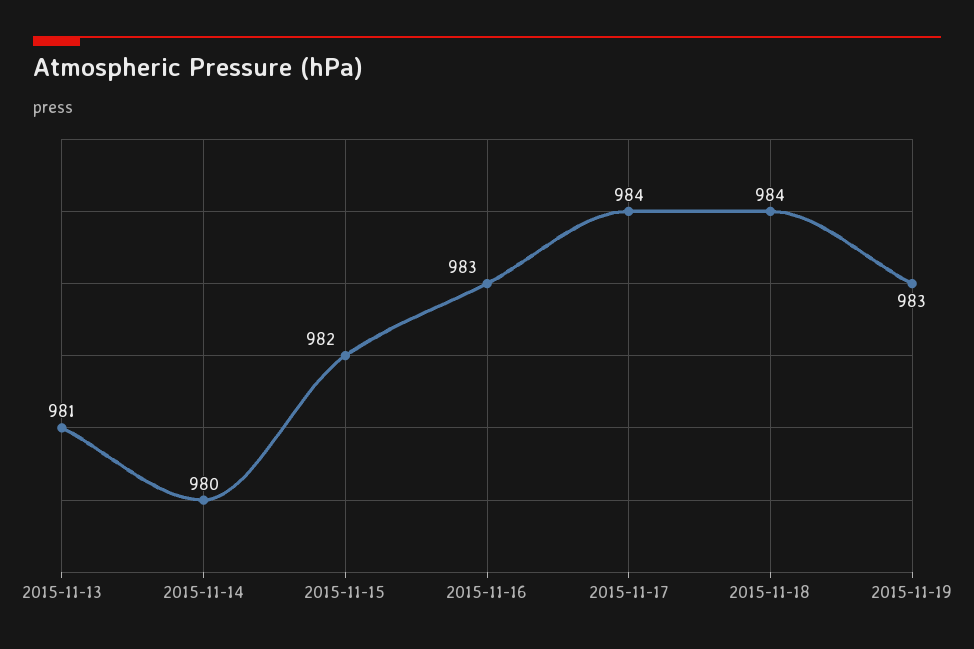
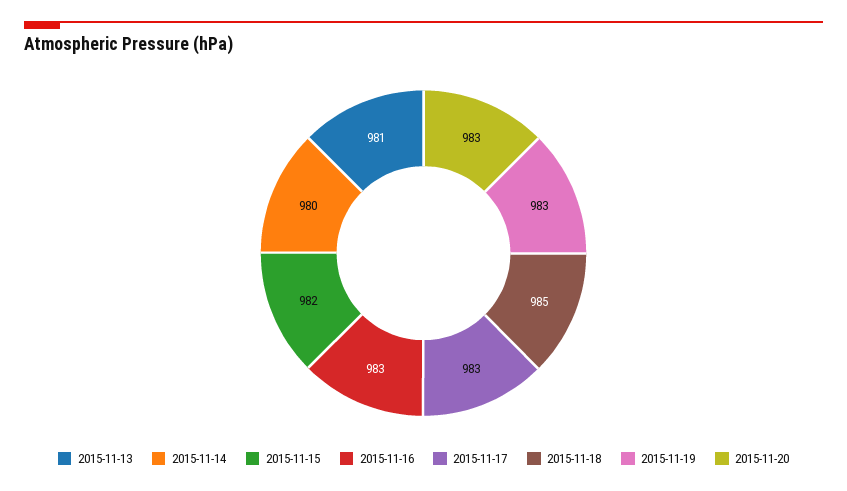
2015-11-17: 984 -> 983
2015-11-18: 984 -> 985
2015-11-20: none -> 983

